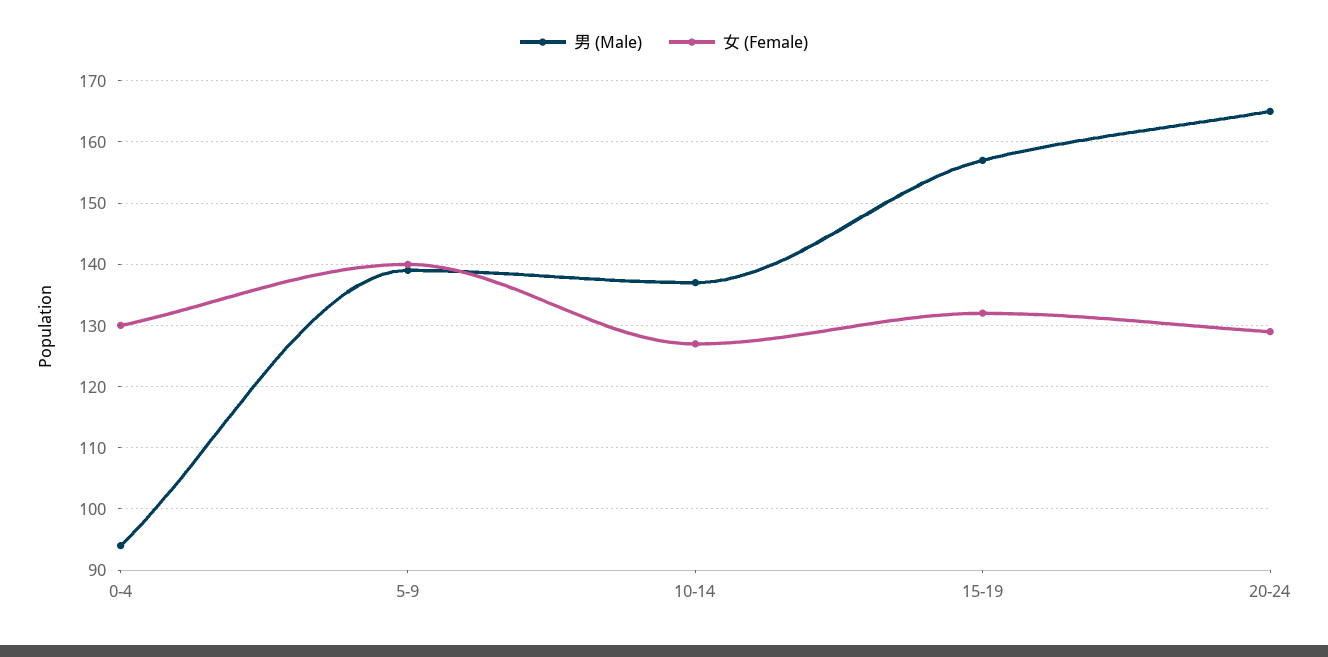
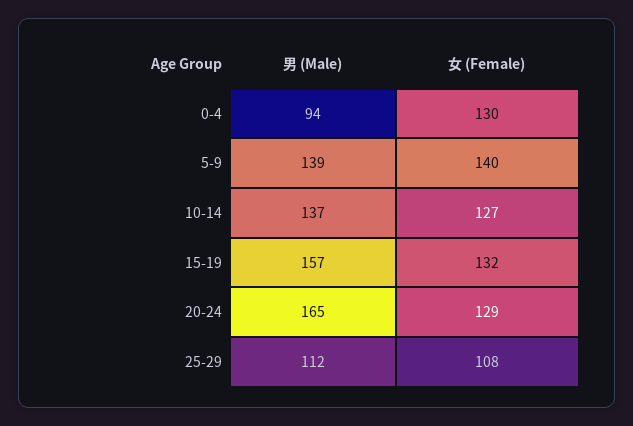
男 (Male), 25-29: none -> 112
女 (Female), 25-29: none -> 108

